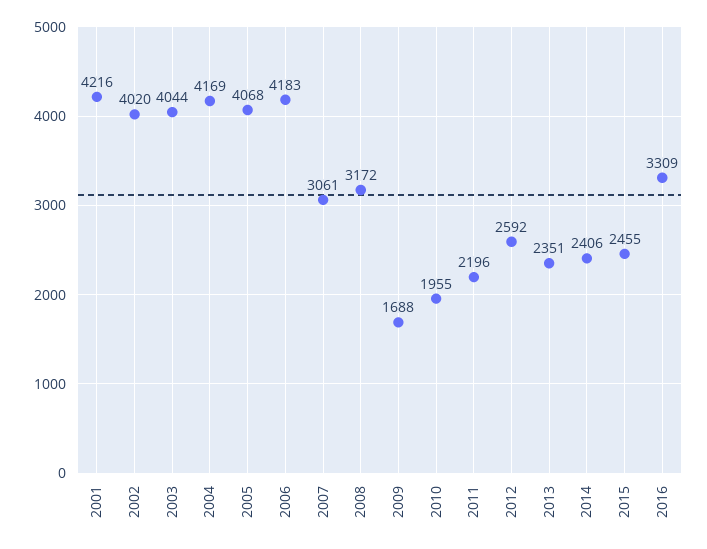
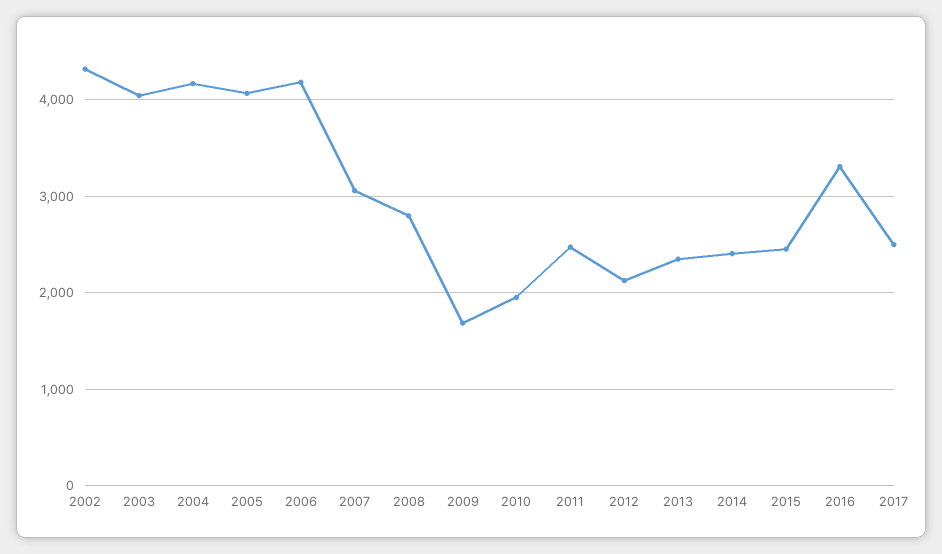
2001: 4216 -> none
2002: 4020 -> 4300
2008: 3172 -> 2800
2011: 2196 -> 2500
2012: 2592 -> 2100
2017: none -> 2500

